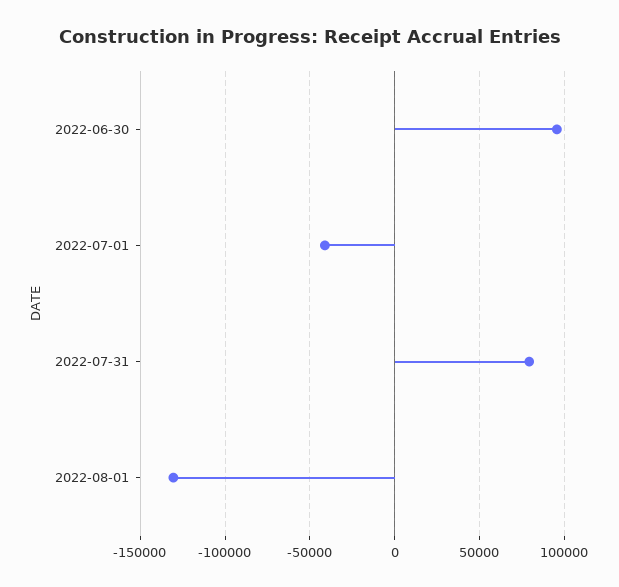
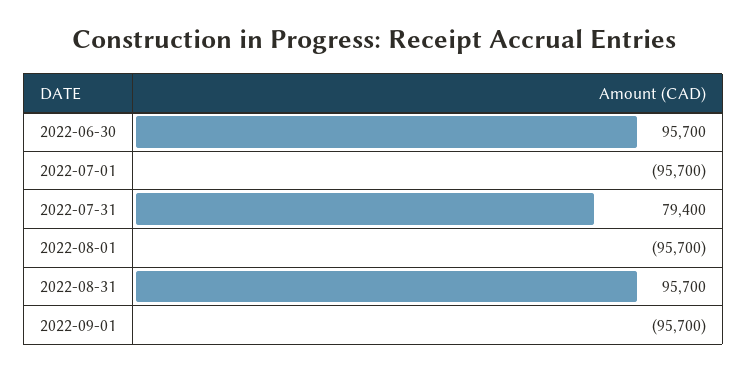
2022-07-01: -40000 -> -95700
2022-08-01: -130000 -> -95700
2022-08-31: none -> 95700
2022-09-01: none -> -95700

